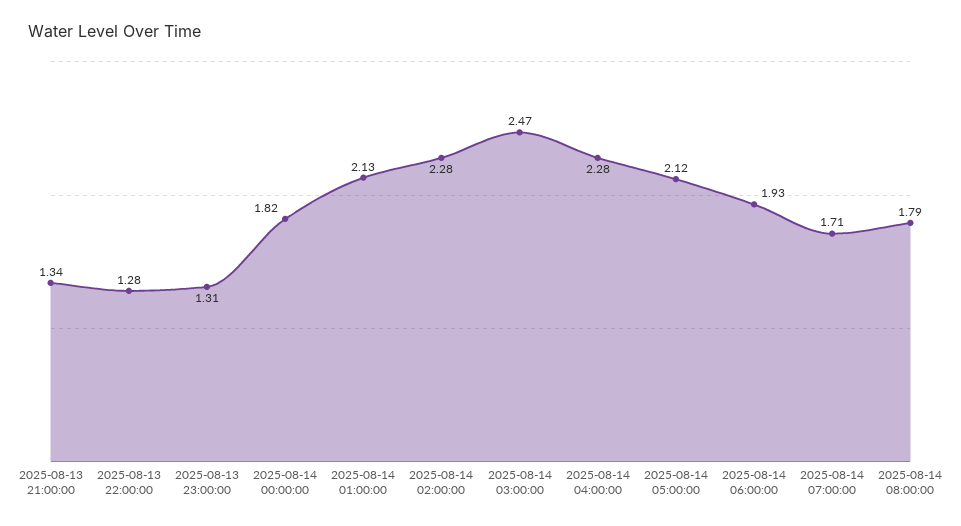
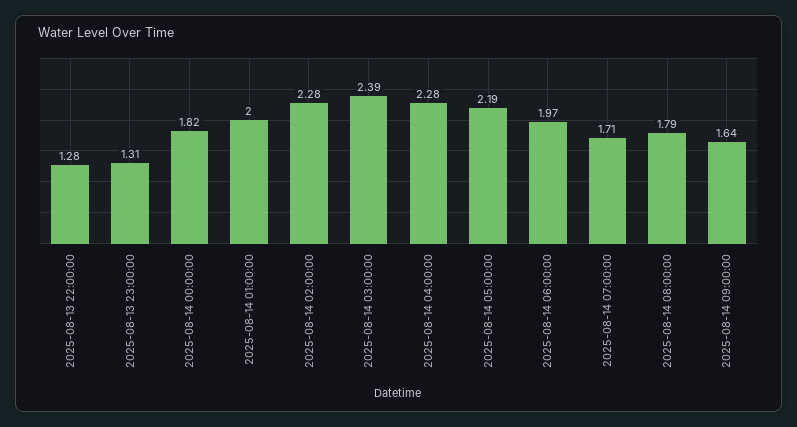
2025-08-13 21:00:00: 1.34 -> none
2025-08-14 01:00:00: 2.13 -> 2
2025-08-14 03:00:00: 2.47 -> 2.39
2025-08-14 05:00:00: 2.12 -> 2.19
2025-08-14 06:00:00: 1.93 -> 1.97
2025-08-14 09:00:00: none -> 1.64

